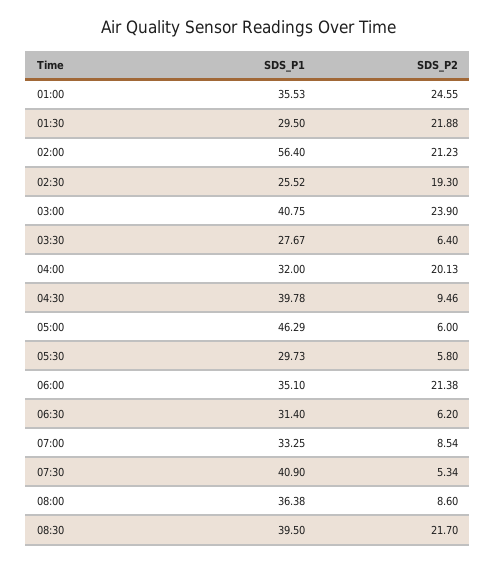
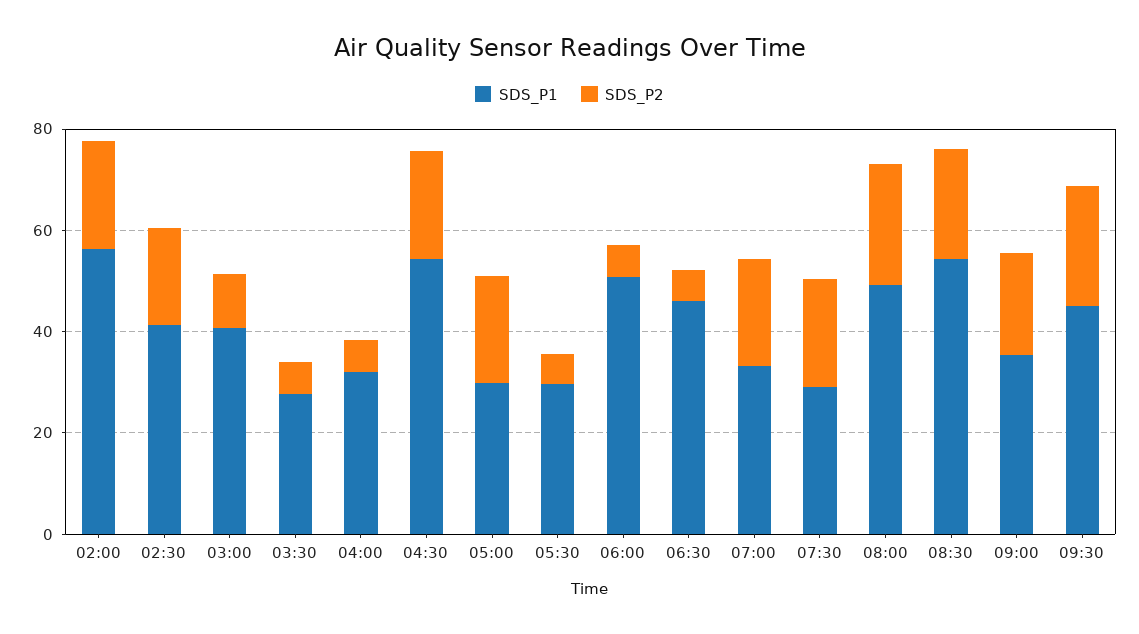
SDS_P1, 01:00: 35.53 -> none
SDS_P2, 01:00: 24.55 -> none
SDS_P1, 01:30: 29.5 -> none
SDS_P2, 01:30: 21.88 -> none
SDS_P1, 02:30: 25.52 -> 40
SDS_P2, 03:00: 23.9 -> 10
SDS_P2, 04:00: 20.13 -> 5
SDS_P1, 04:30: 39.78 -> 55
SDS_P2, 04:30: 9.46 -> 20
SDS_P1, 05:00: 46.29 -> 30
SDS_P2, 05:00: 6 -> 20
SDS_P1, 06:00: 35.1 -> 50
SDS_P2, 06:00: 21.38 -> 5
SDS_P1, 06:30: 31.4 -> 45
SDS_P2, 07:00: 8.54 -> 20
SDS_P1, 07:30: 40.9 -> 30
SDS_P2, 07:30: 5.34 -> 20
SDS_P1, 08:00: 36.38 -> 50
SDS_P2, 08:00: 8.6 -> 25
SDS_P1, 08:30: 39.5 -> 55
SDS_P1, 09:00: none -> 35
SDS_P2, 09:00: none -> 20
SDS_P1, 09:30: none -> 45
SDS_P2, 09:30: none -> 25

